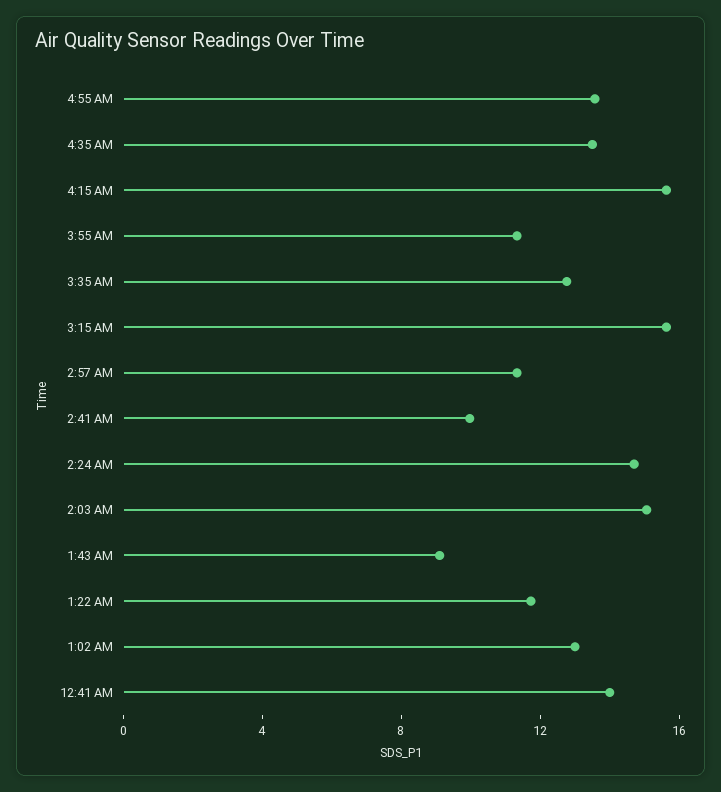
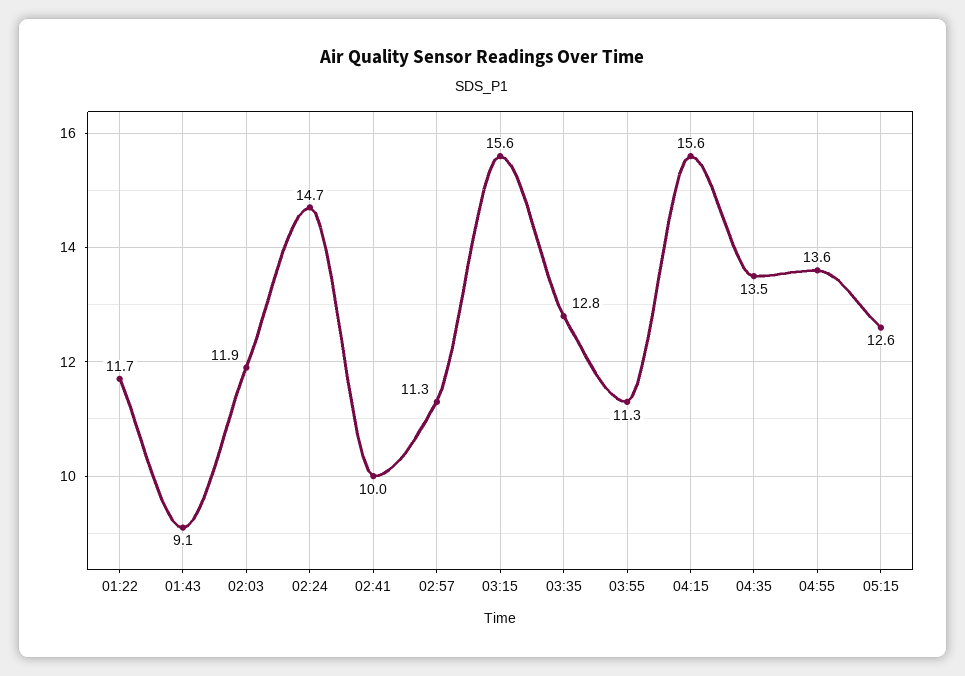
2:03 AM: 15 -> 11.9
1:02 AM: 13 -> none
12:41 AM: 14 -> none
05:15: none -> 12.6

